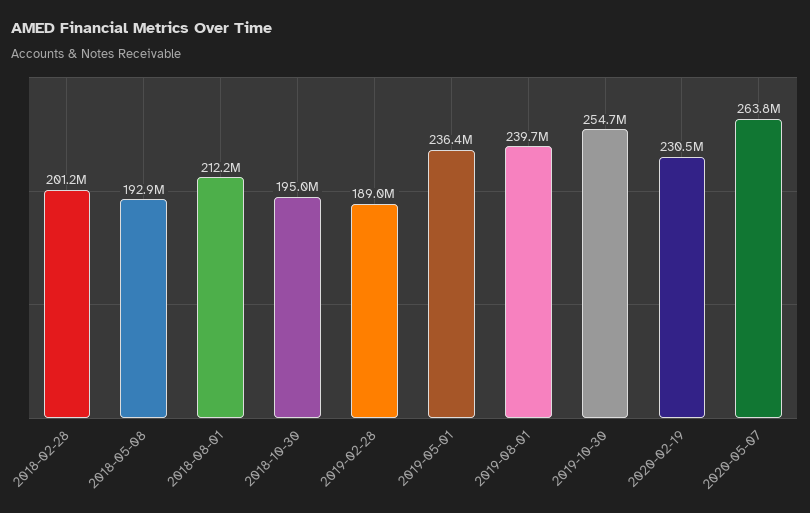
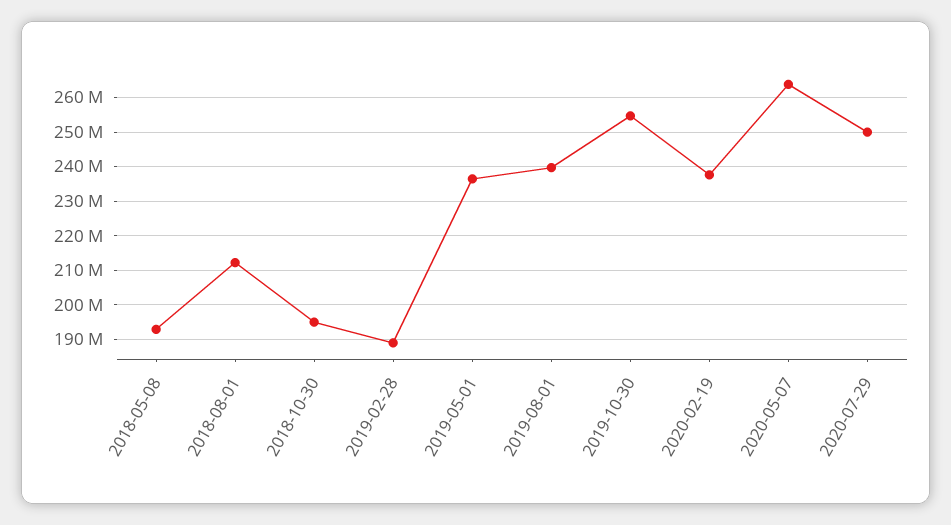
2018-02-28: 201200000 -> none
2020-02-19: 230500000 -> 238000000
2020-07-29: none -> 250000000

